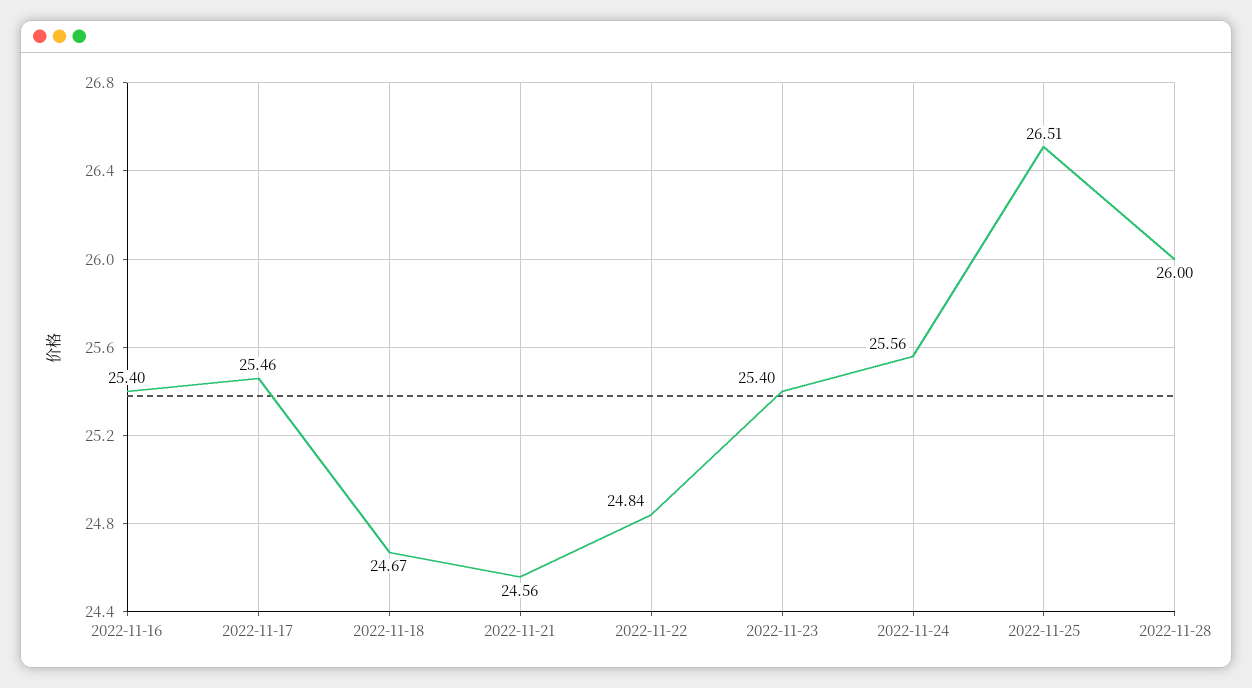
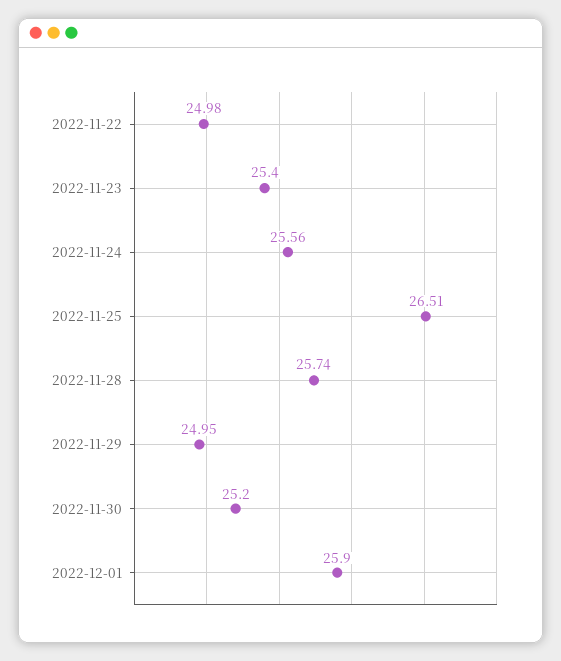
2022-11-16: 25.4 -> none
2022-11-17: 25.46 -> none
2022-11-18: 24.67 -> none
2022-11-21: 24.56 -> none
2022-11-22: 24.84 -> 24.98
2022-11-28: 26 -> 25.74
2022-11-29: none -> 24.95
2022-11-30: none -> 25.2
2022-12-01: none -> 25.9

